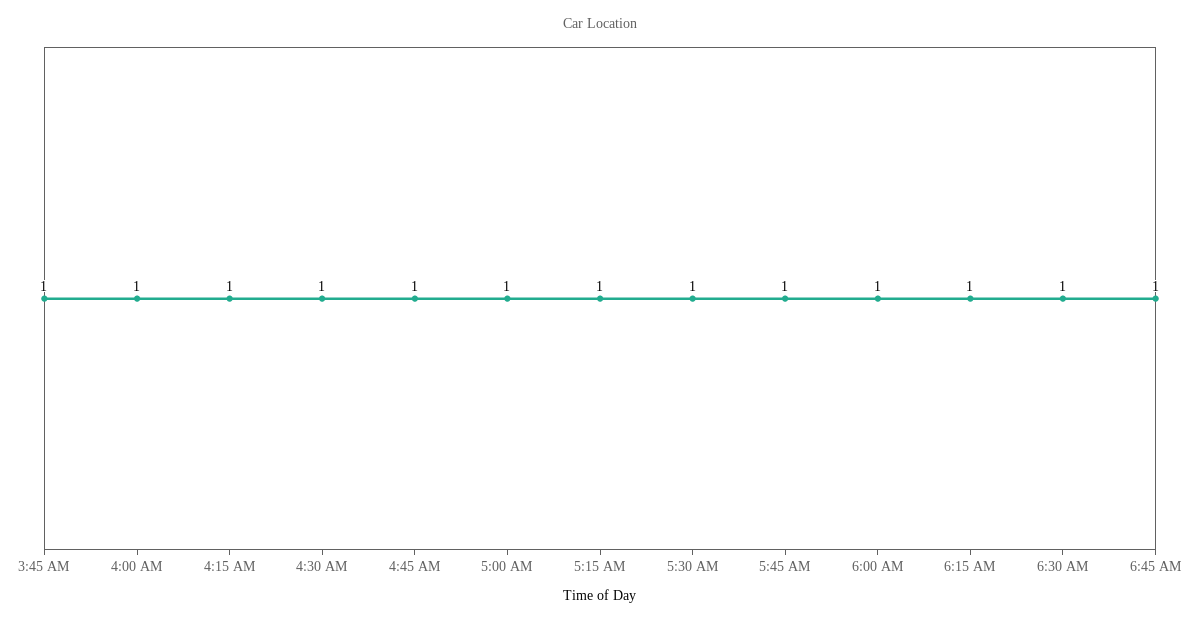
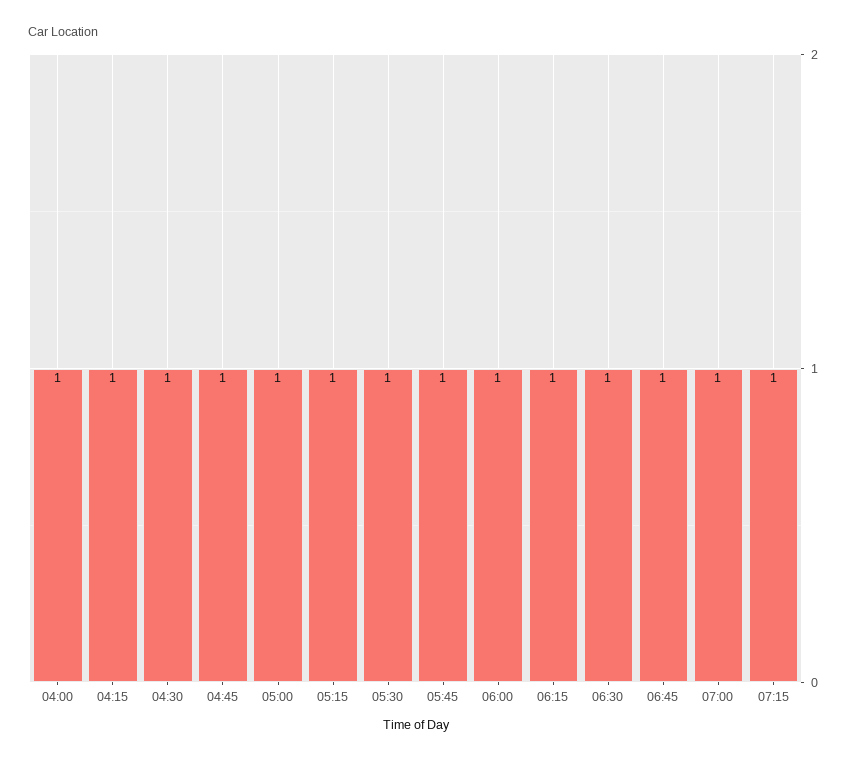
3:45 AM: 1 -> none
07:00: none -> 1
07:15: none -> 1

